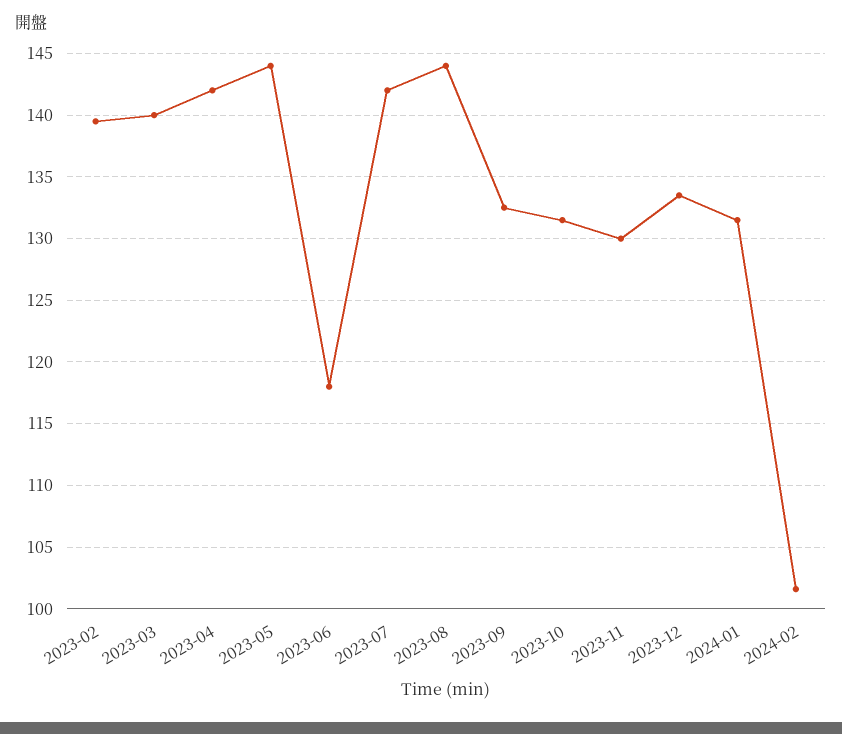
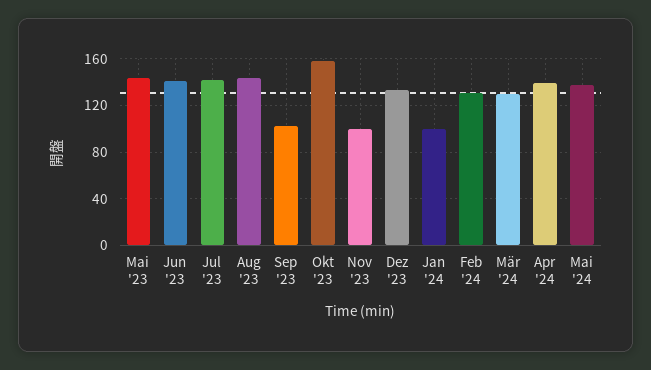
2023-02: 139.5 -> none
2023-03: 140 -> none
2023-04: 142 -> none
2023-06: 118 -> 140
2023-09: 132.5 -> 100
2023-10: 131.5 -> 160
2023-11: 130 -> 100
2024-01: 131.5 -> 100
2024-02: 101.5 -> 130
Mär '24: none -> 130
Apr '24: none -> 140
Mai '24: none -> 140

